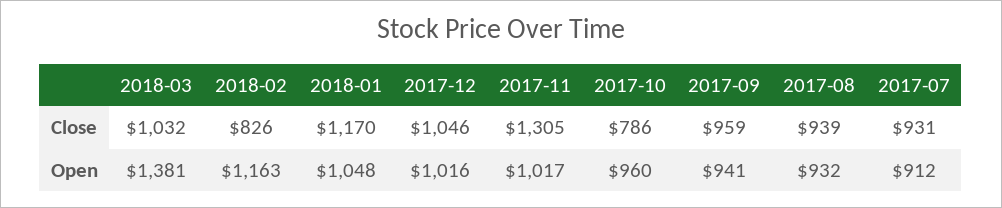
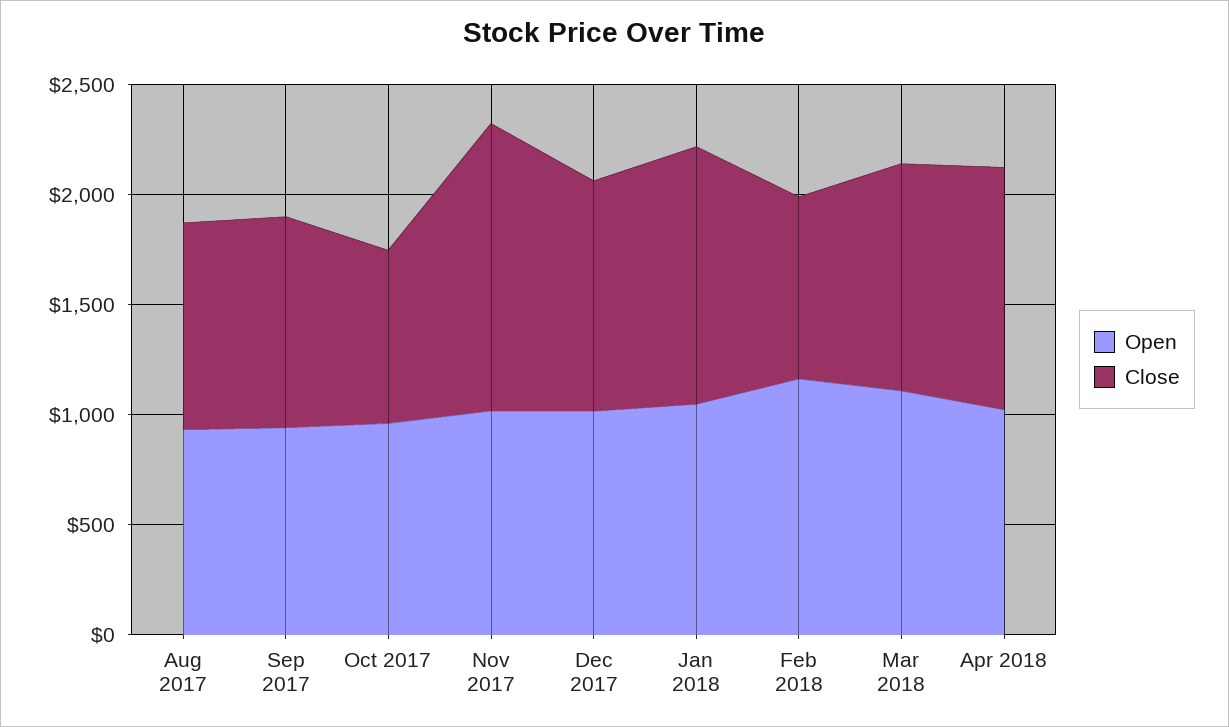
Close, 2017-07: 931 -> none
Open, 2018-03: 1381 -> 1100
Open, 2017-07: 912 -> none
Open, Apr 2018: none -> 1000
Close, Apr 2018: none -> 1100

